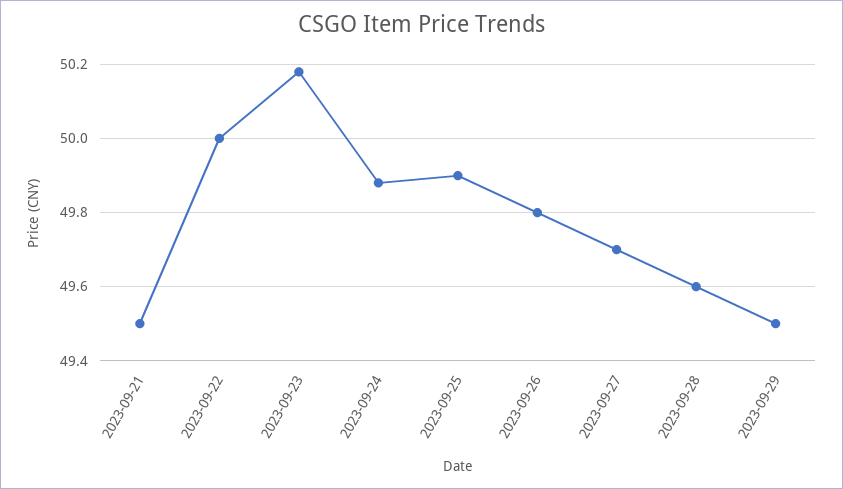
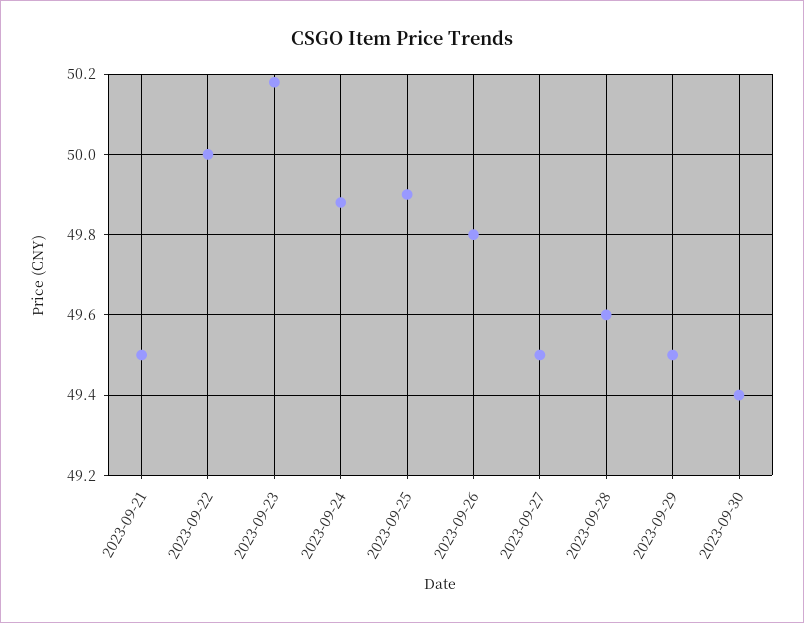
2023-09-27: 49.7 -> 49.5
2023-09-30: none -> 49.4

